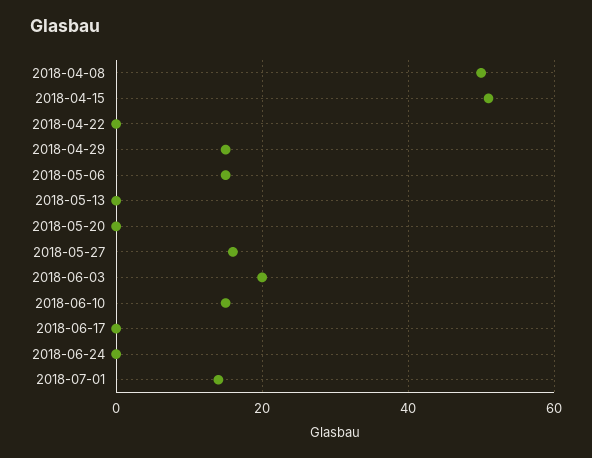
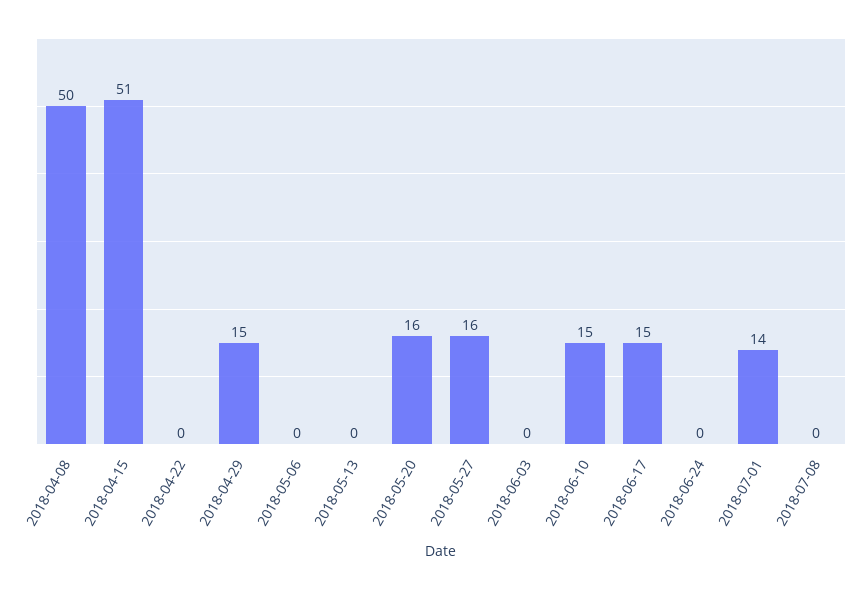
2018-05-06: 15 -> 0
2018-05-20: 0 -> 16
2018-06-03: 20 -> 0
2018-06-17: 0 -> 15
2018-07-08: none -> 0

